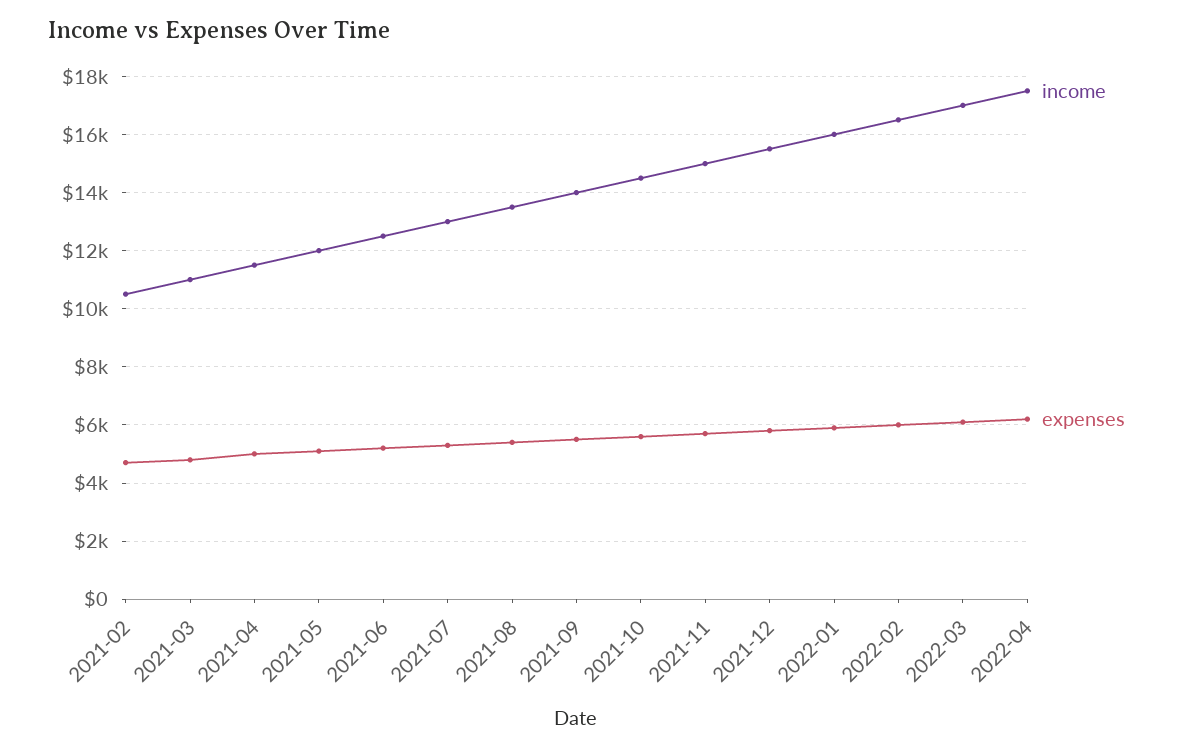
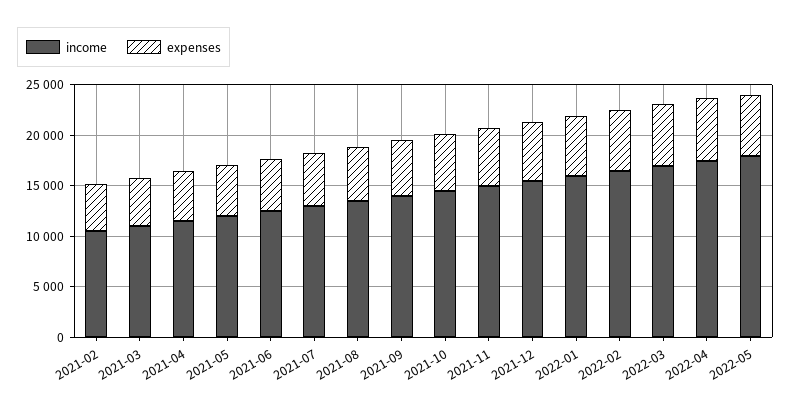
income, 2022-05: none -> 18000
expenses, 2022-05: none -> 6000

